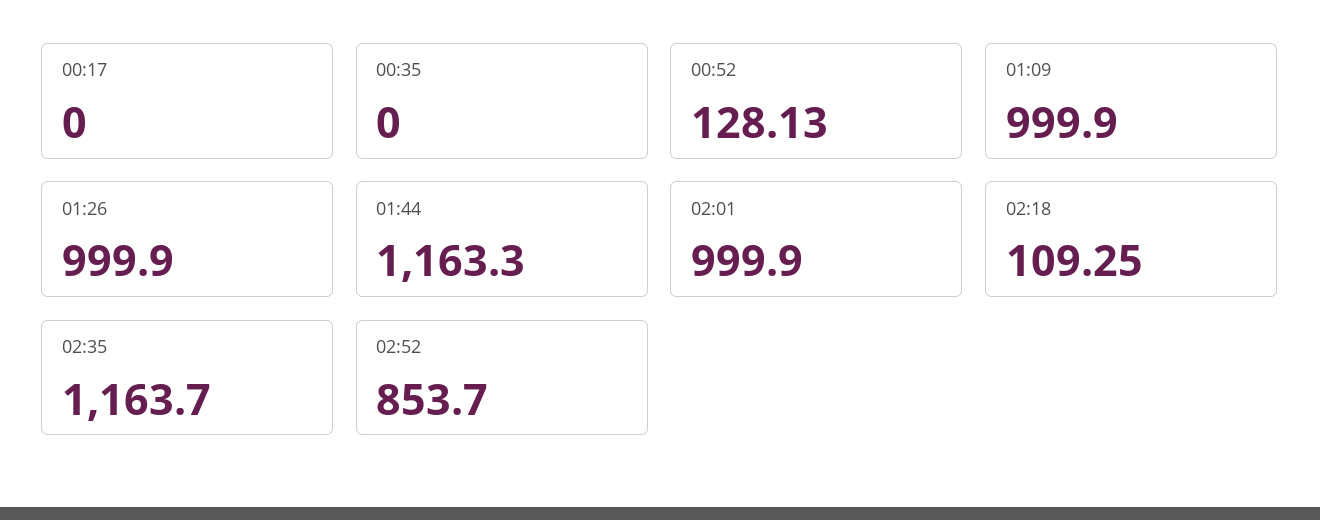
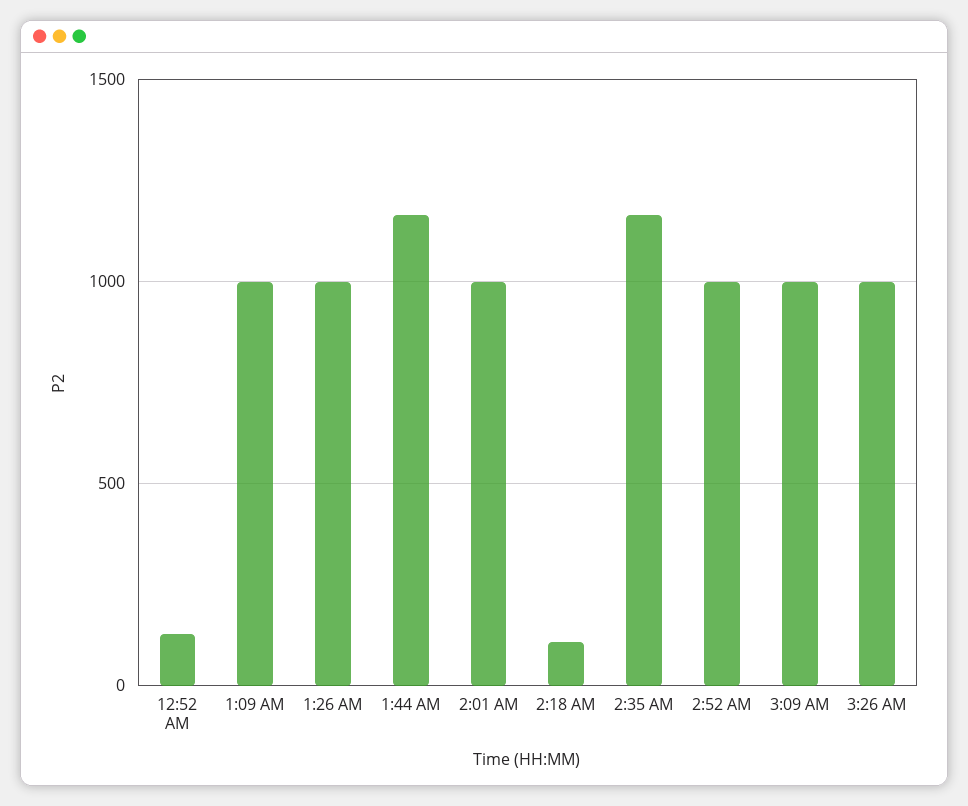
00:17: 0 -> none
00:35: 0 -> none
02:52: 853.7 -> 1000
3:09 AM: none -> 1000
3:26 AM: none -> 1000

